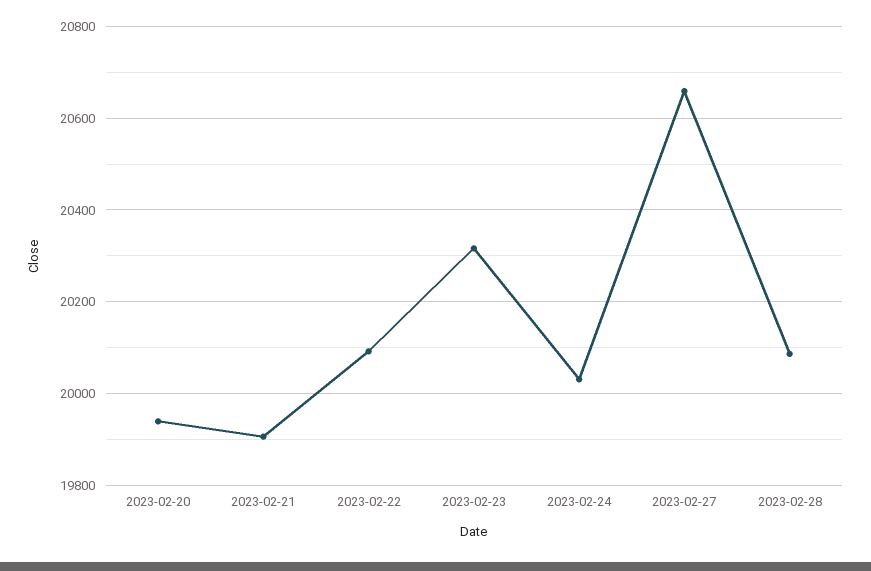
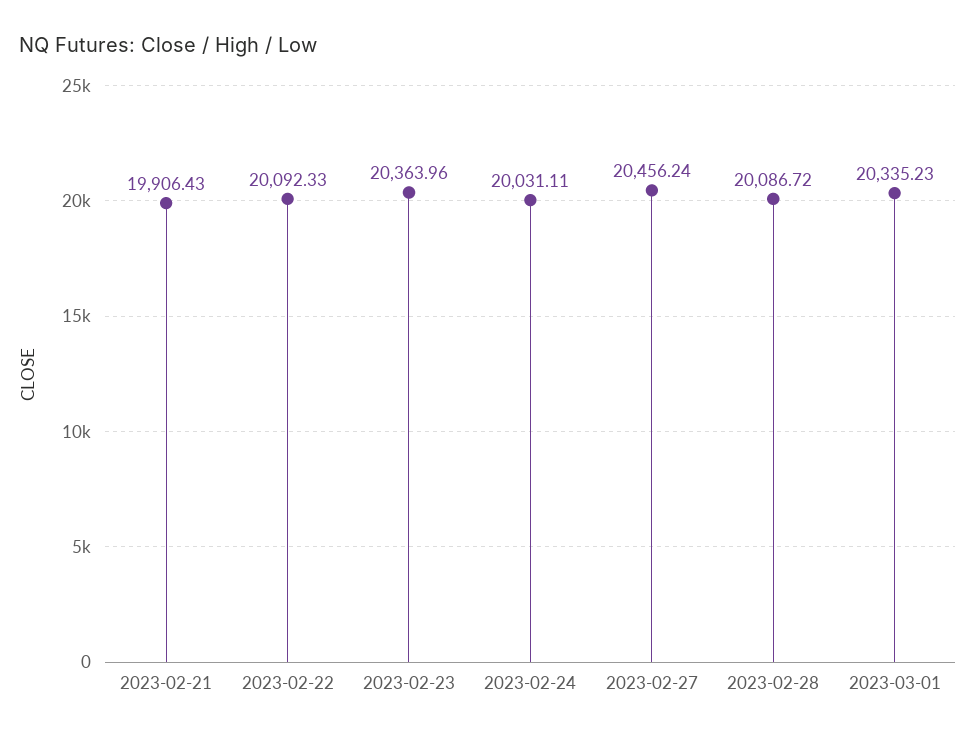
2023-02-20: 19940 -> none
2023-02-23: 20320 -> 20363.96
2023-02-27: 20660 -> 20456.24
2023-03-01: none -> 20335.23

